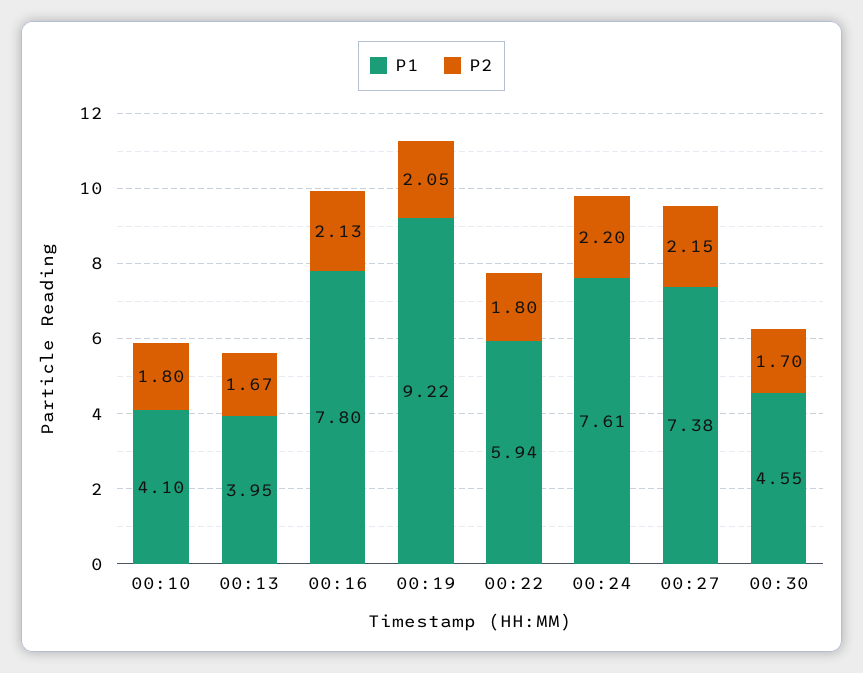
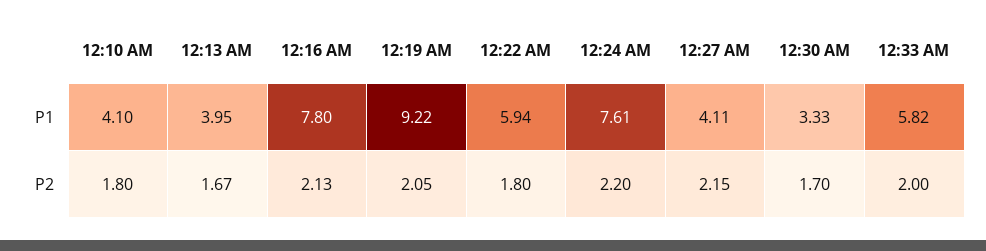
P1, 00:27: 7.38 -> 4.11
P1, 00:30: 4.55 -> 3.33
P1, 12:33 AM: none -> 5.82
P2, 12:33 AM: none -> 2

